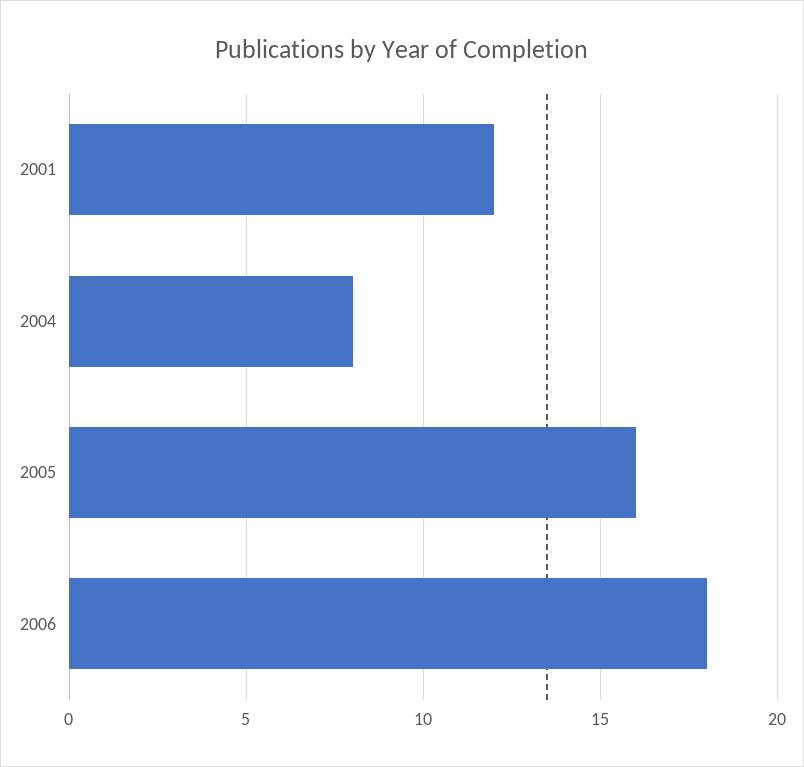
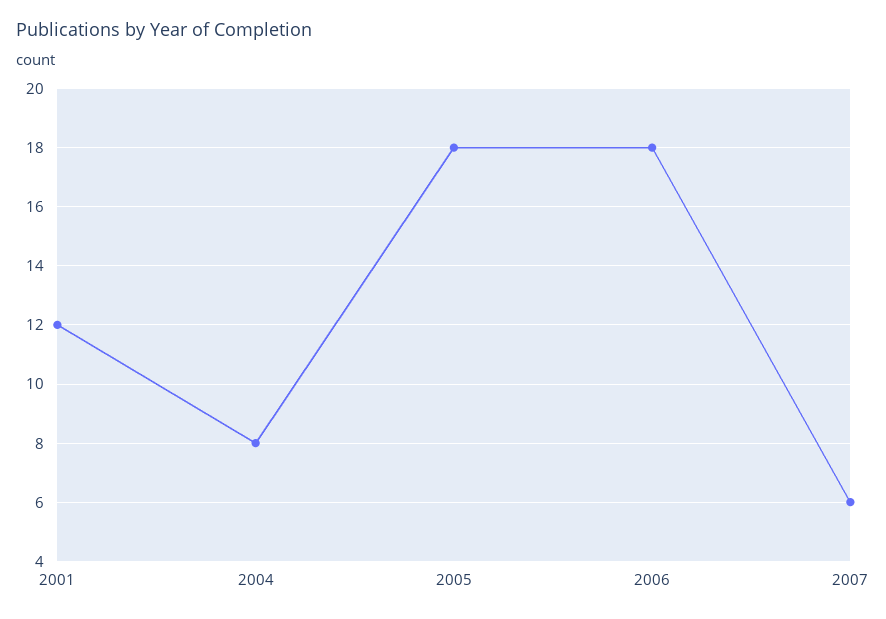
2005: 16 -> 18
2007: none -> 6

